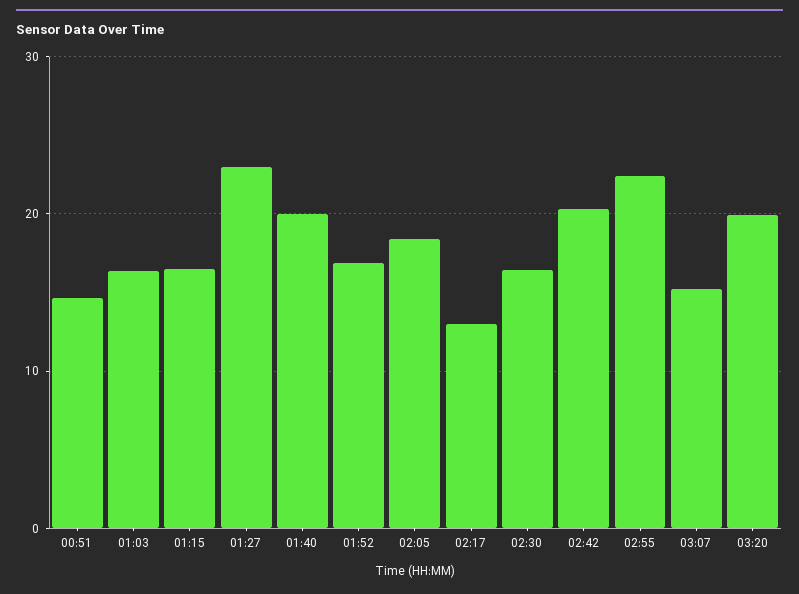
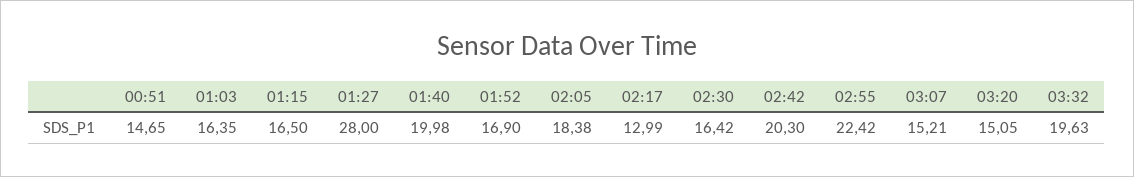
01:27: 23 -> 28
03:20: 20 -> 15.05
03:32: none -> 19.63

